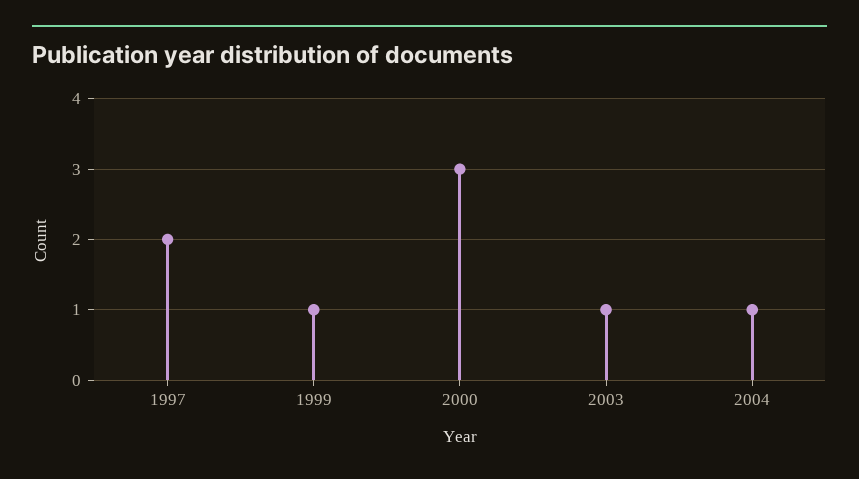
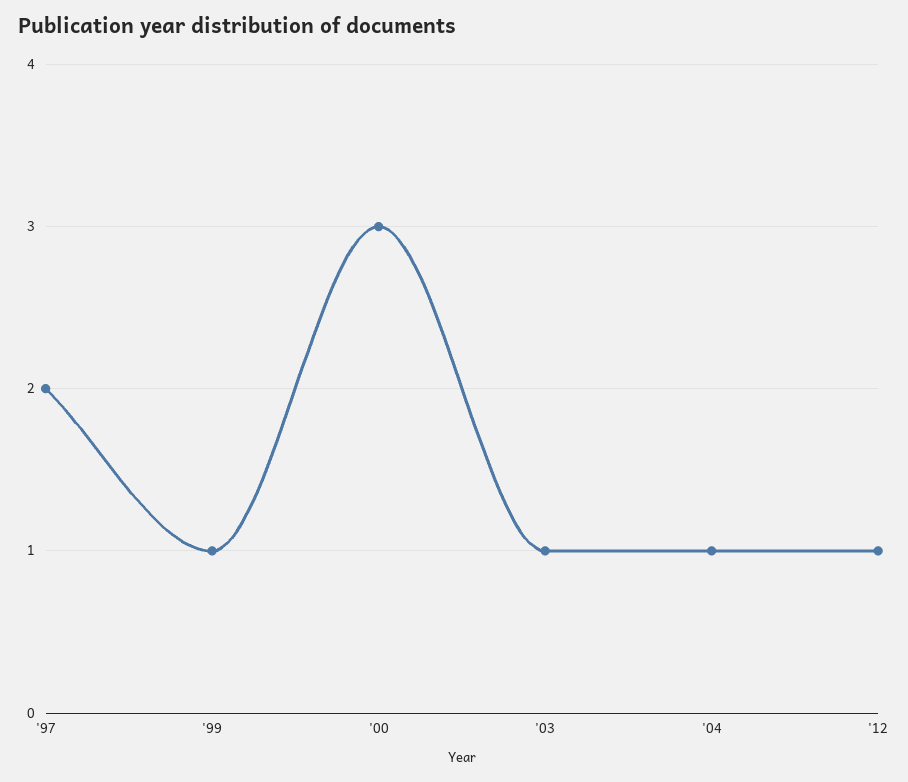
'12: none -> 1

